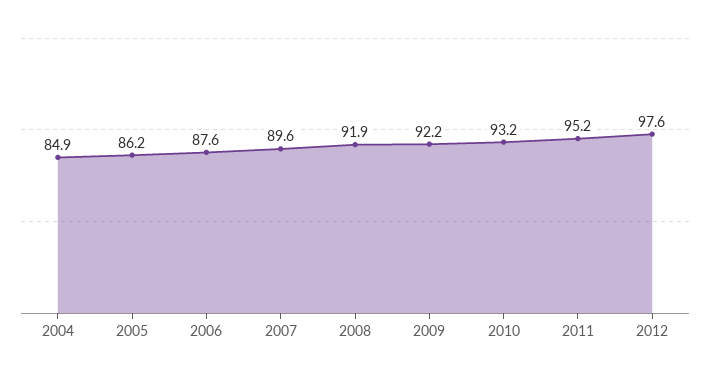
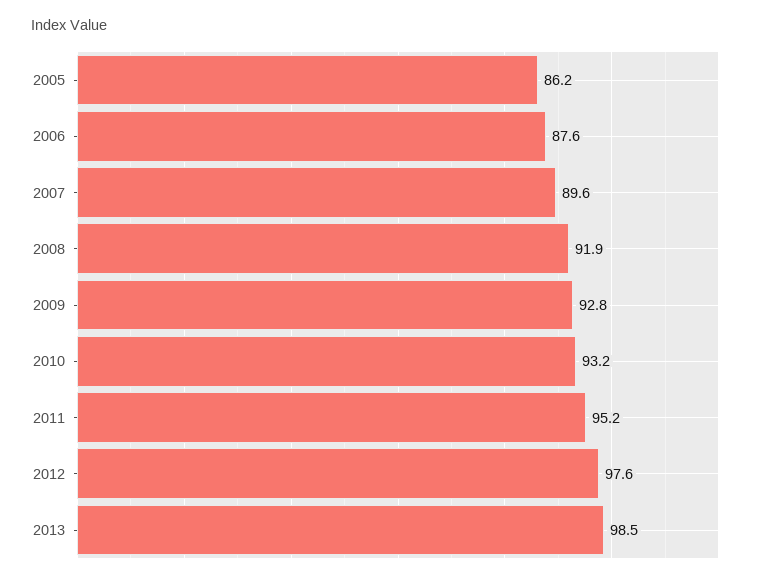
2004: 84.9 -> none
2009: 92.2 -> 92.8
2013: none -> 98.5

